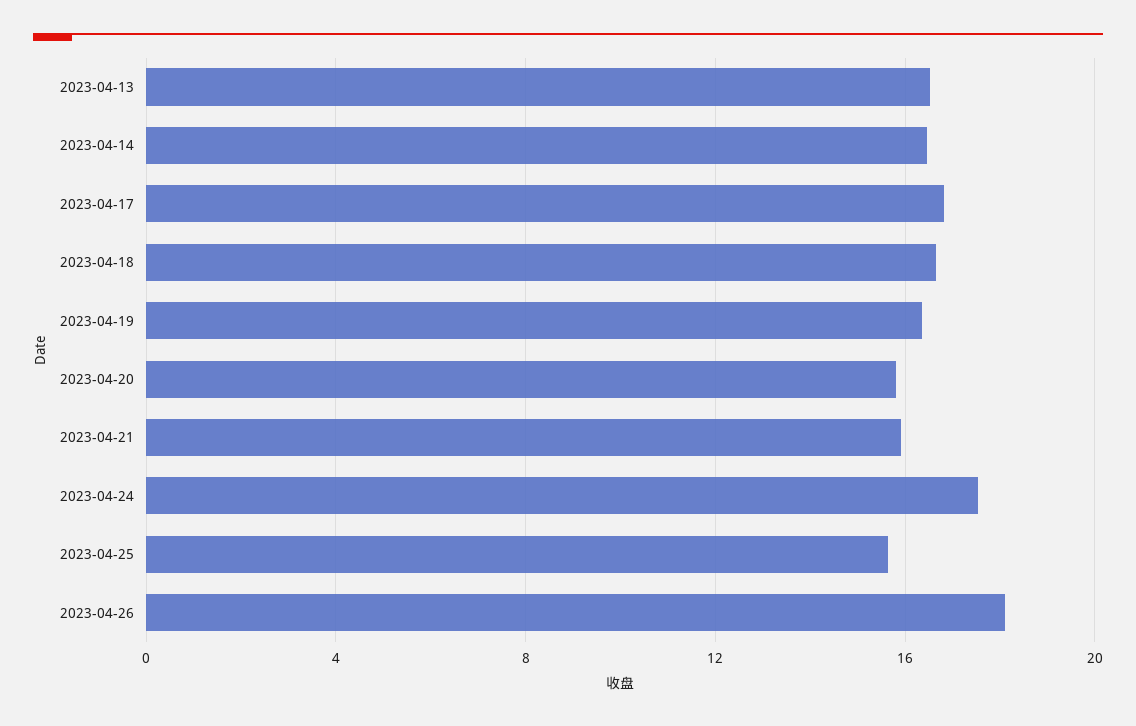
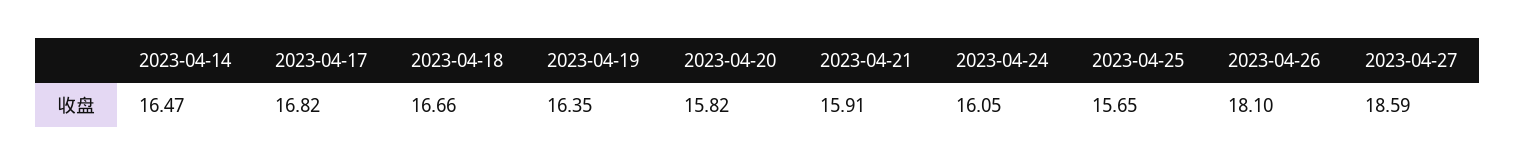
2023-04-13: 16.5 -> none
2023-04-24: 17.5 -> 16.05
2023-04-27: none -> 18.59

